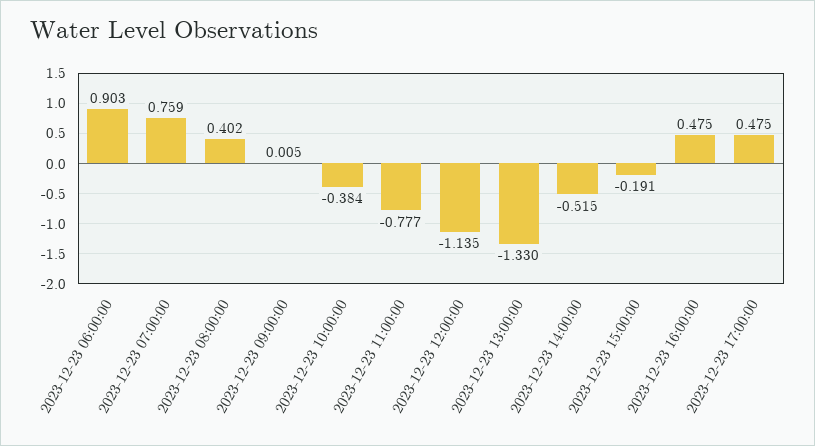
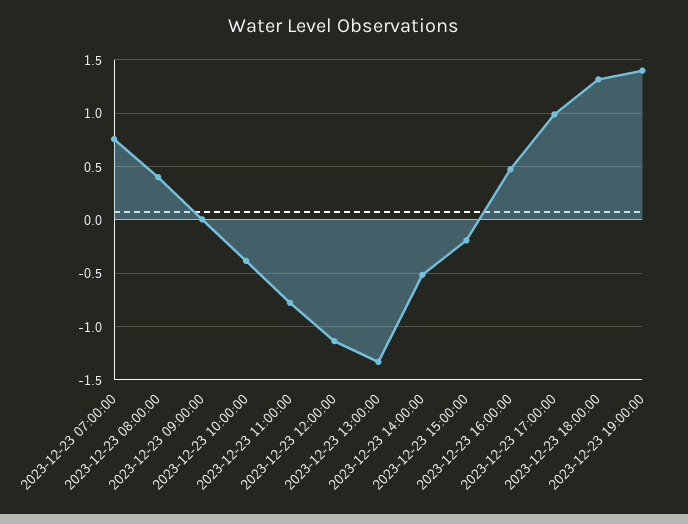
2023-12-23 06:00:00: 0.903 -> none
2023-12-23 17:00:00: 0.475 -> 1
2023-12-23 18:00:00: none -> 1.3
2023-12-23 19:00:00: none -> 1.4

